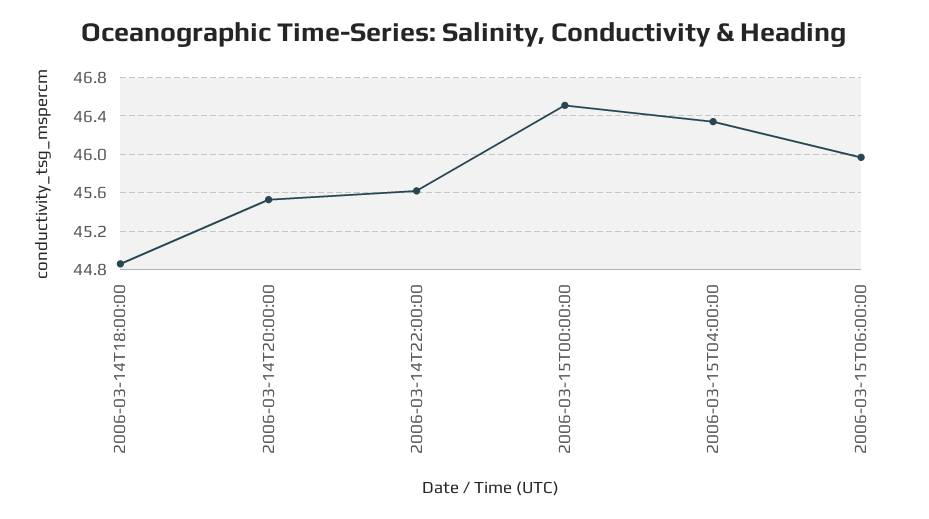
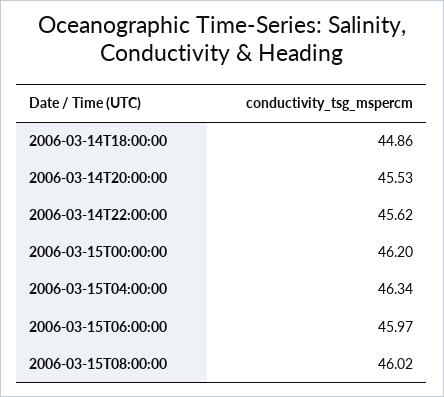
2006-03-15T00:00:00: 46.5 -> 46.2
2006-03-15T08:00:00: none -> 46.02

